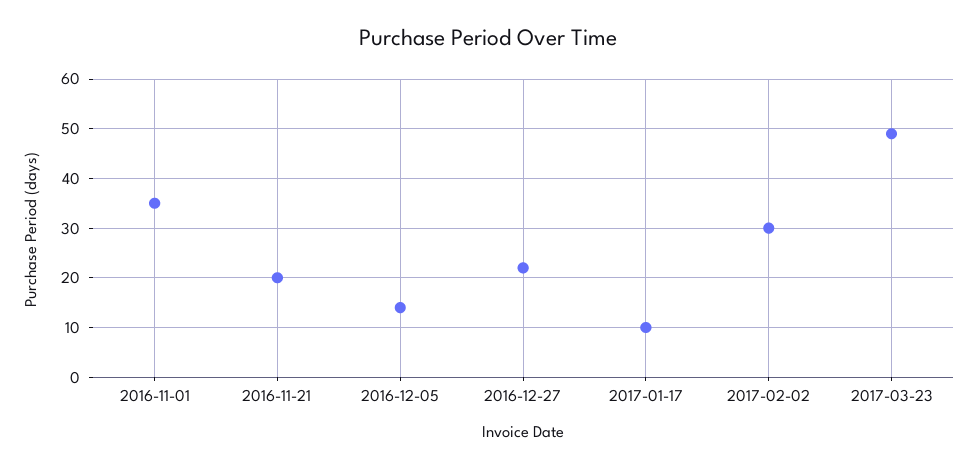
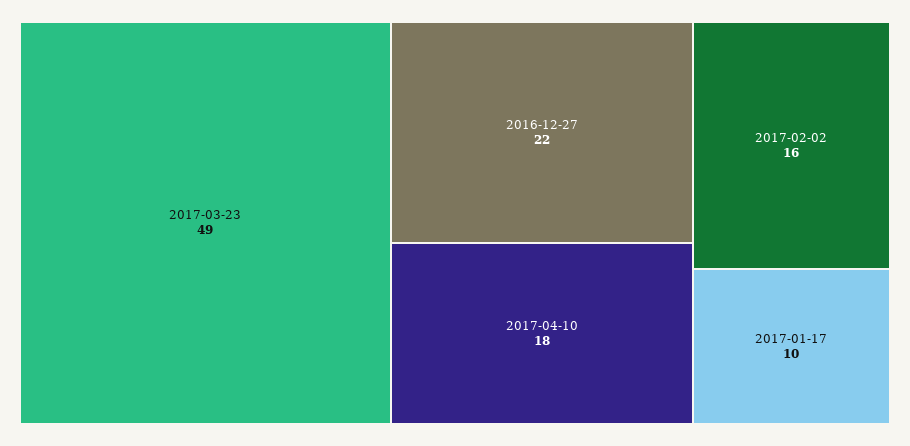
2016-11-01: 35 -> none
2016-11-21: 20 -> none
2016-12-05: 15 -> none
2017-02-02: 30 -> 16
2017-04-10: none -> 18

